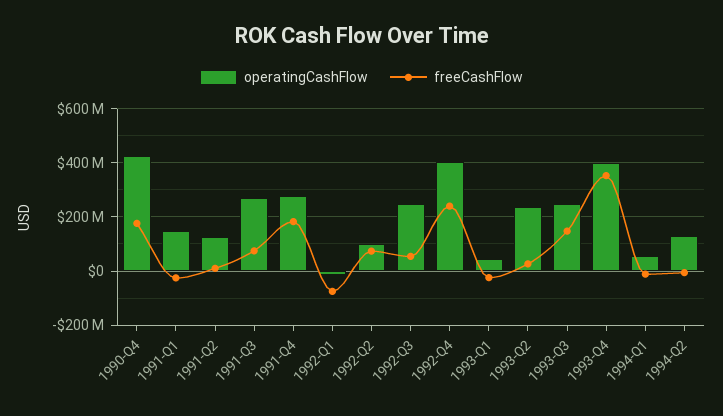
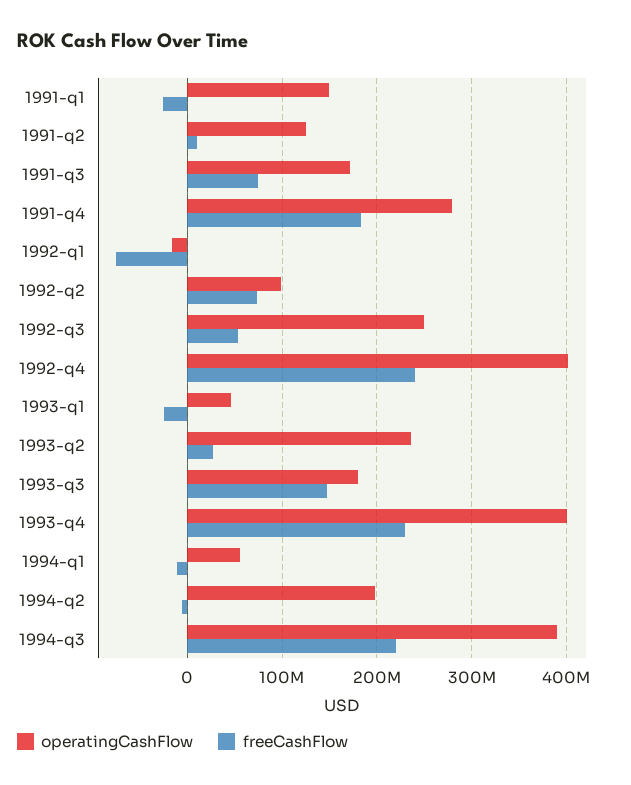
operatingCashFlow, 1990-Q4: 425000000 -> none
freeCashFlow, 1990-Q4: 175000000 -> none
operatingCashFlow, 1991-Q3: 275000000 -> 170000000
operatingCashFlow, 1993-Q3: 250000000 -> 180000000
freeCashFlow, 1993-Q4: 350000000 -> 230000000
operatingCashFlow, 1994-Q2: 125000000 -> 200000000
operatingCashFlow, 1994-q3: none -> 390000000
freeCashFlow, 1994-q3: none -> 220000000

